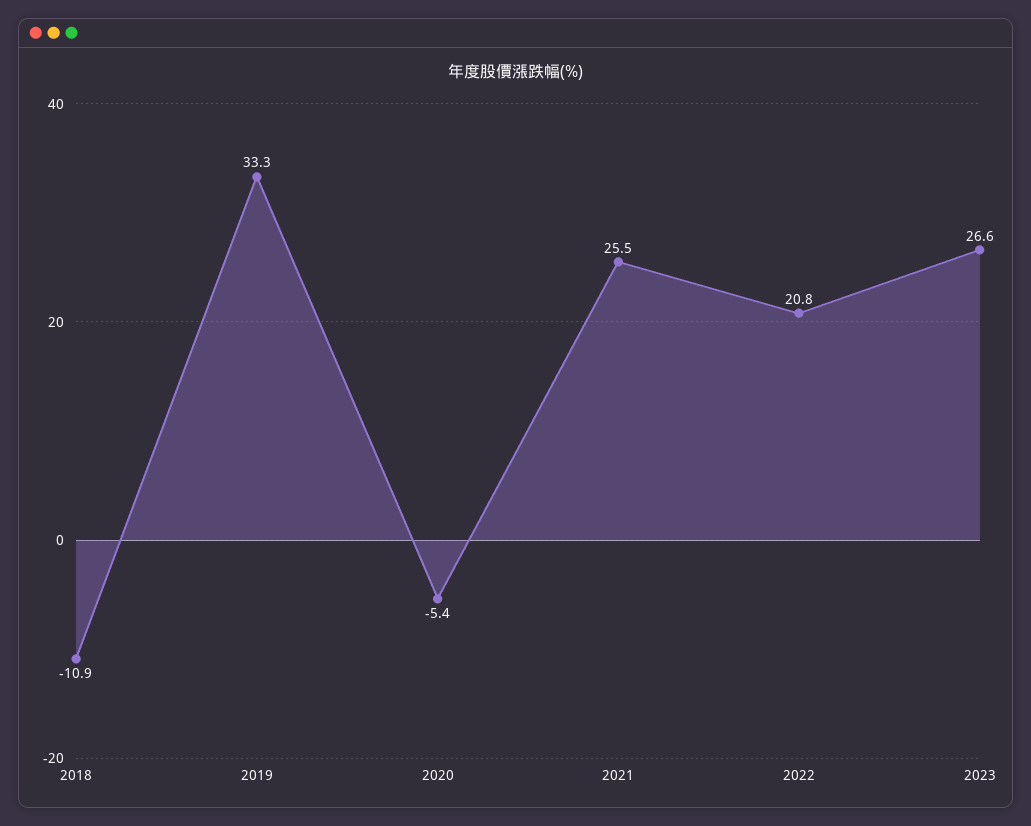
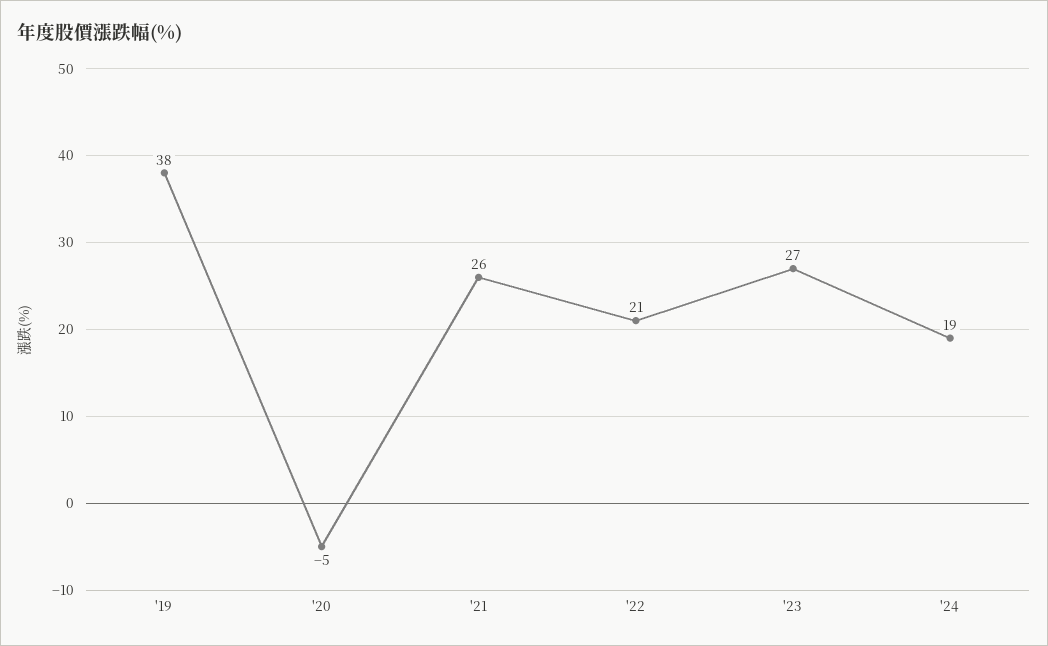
2018: -10.9 -> none
2019: 33.3 -> 38
'24: none -> 19

